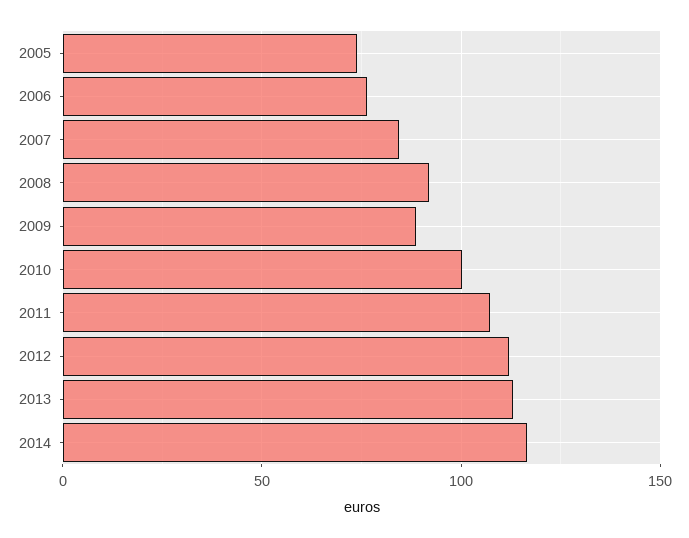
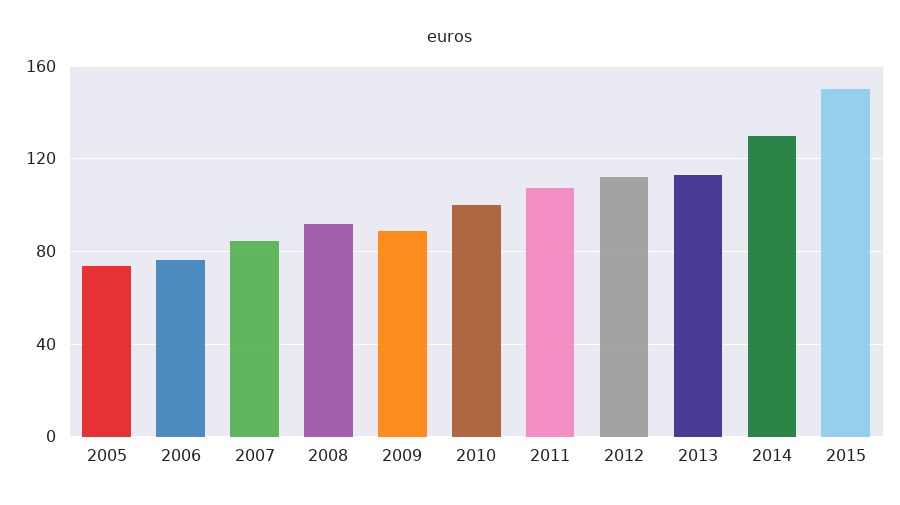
2014: 115 -> 130
2015: none -> 150

